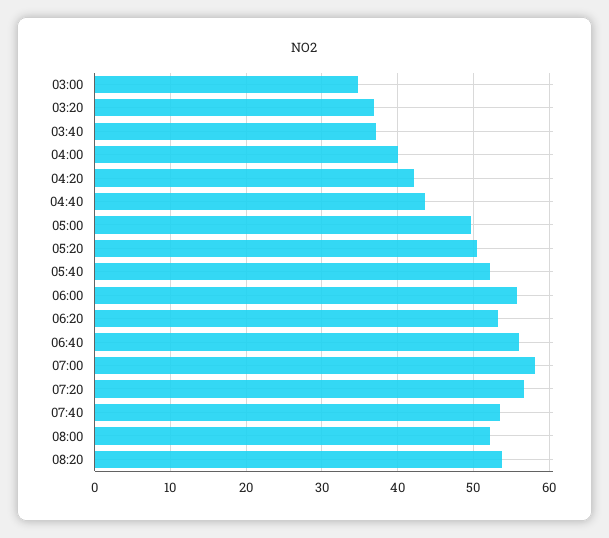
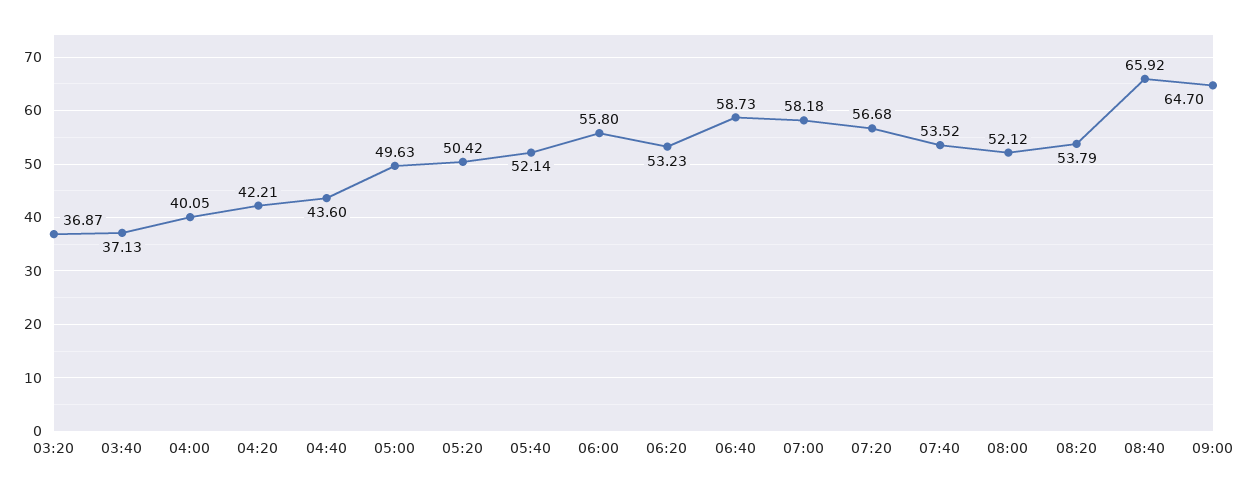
03:00: 35 -> none
06:40: 56 -> 58.73
08:40: none -> 65.92
09:00: none -> 64.7

